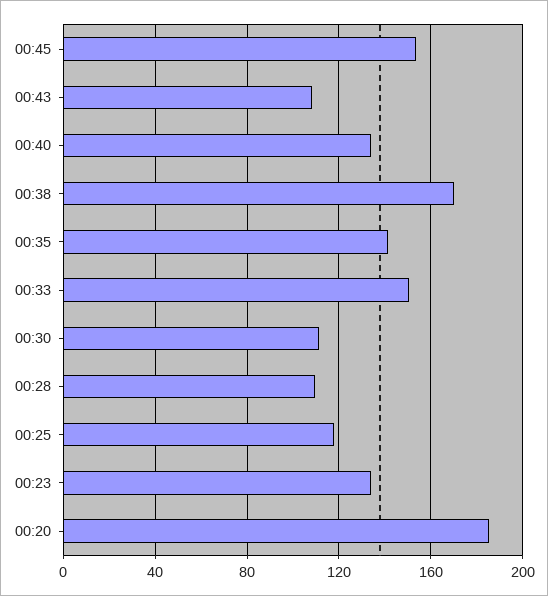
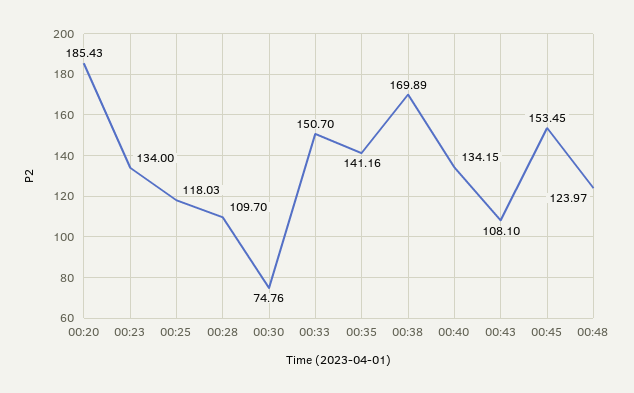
00:30: 110 -> 74.76
00:48: none -> 123.97

